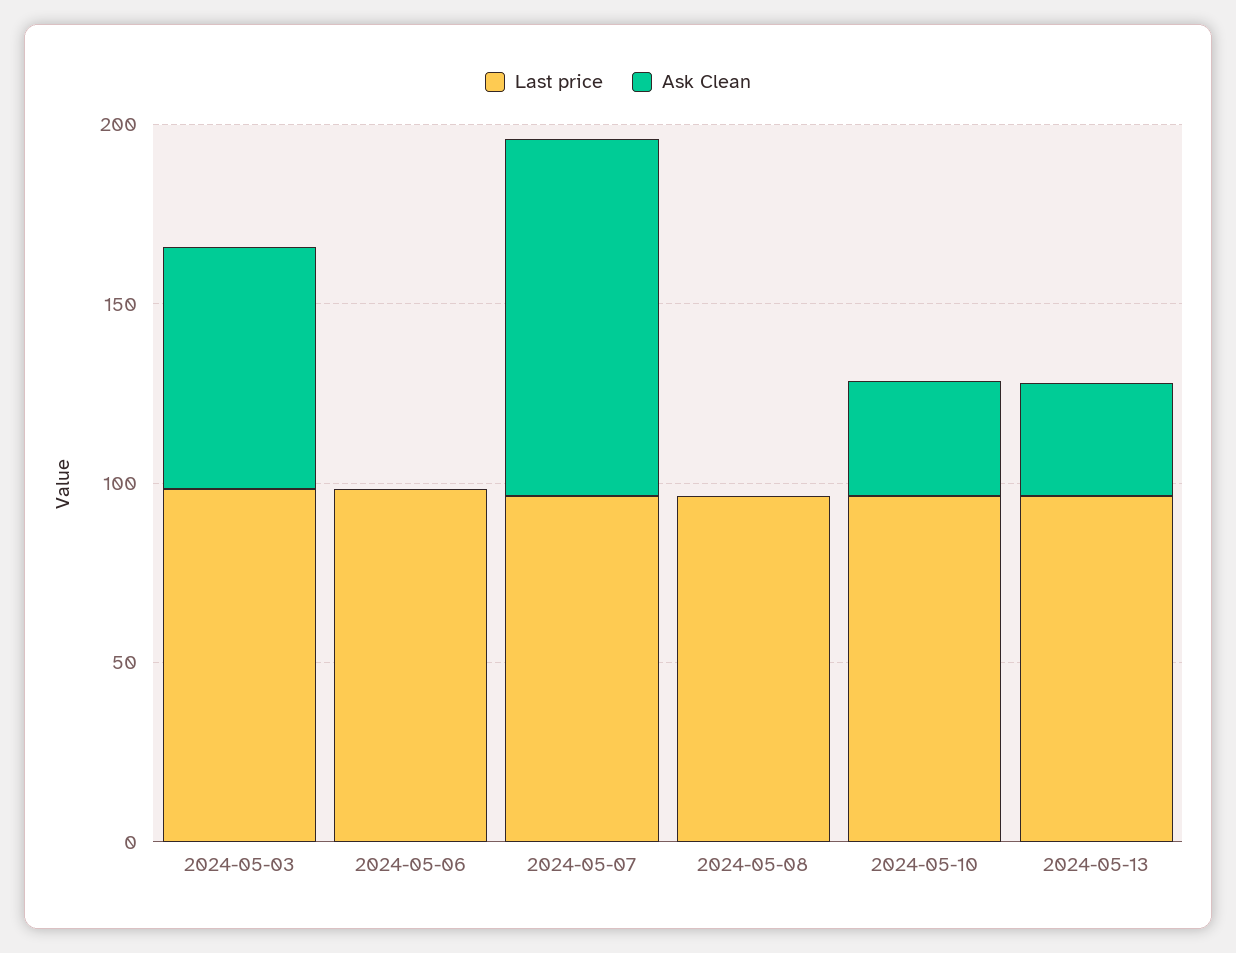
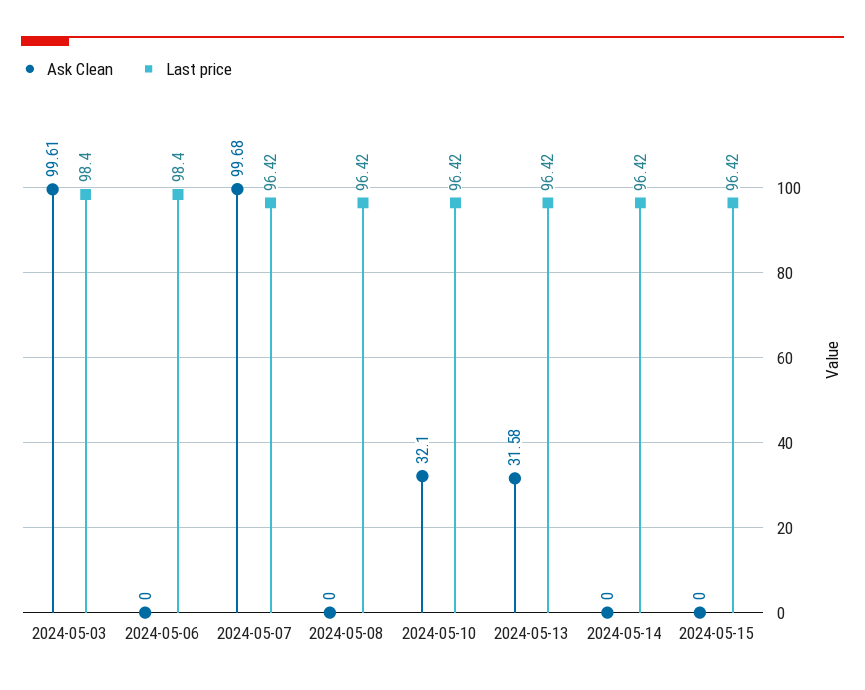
Ask Clean, 2024-05-03: 70 -> 99.61
Ask Clean, 2024-05-14: none -> 0
Last price, 2024-05-14: none -> 96.42
Ask Clean, 2024-05-15: none -> 0
Last price, 2024-05-15: none -> 96.42

